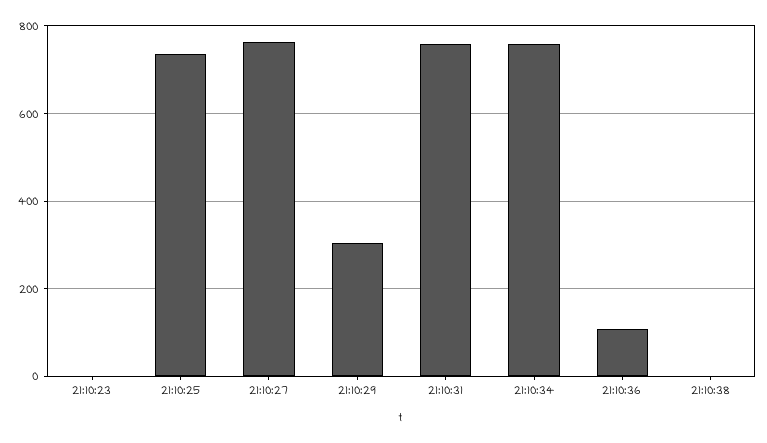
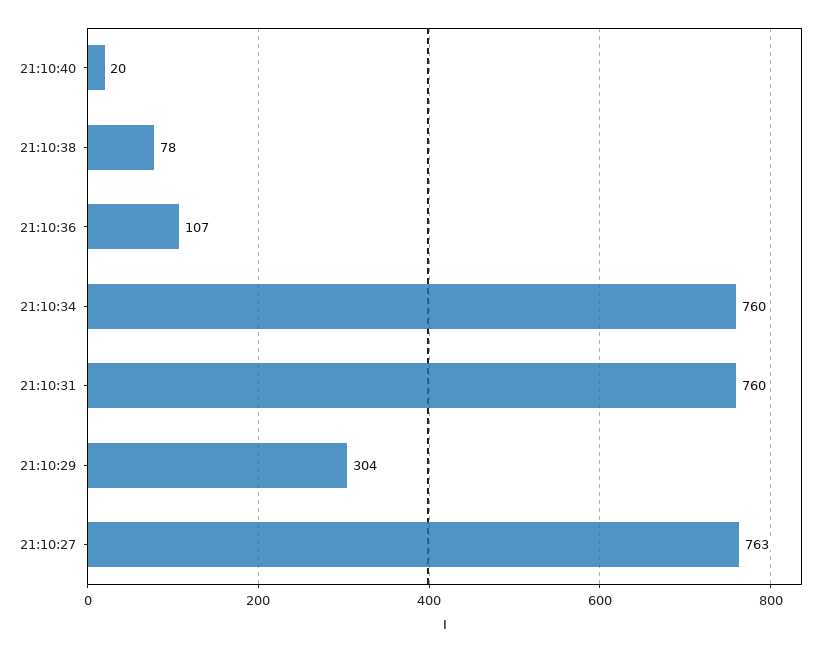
21:10:23: 0 -> none
21:10:25: 740 -> none
21:10:38: 0 -> 78
21:10:40: none -> 20

